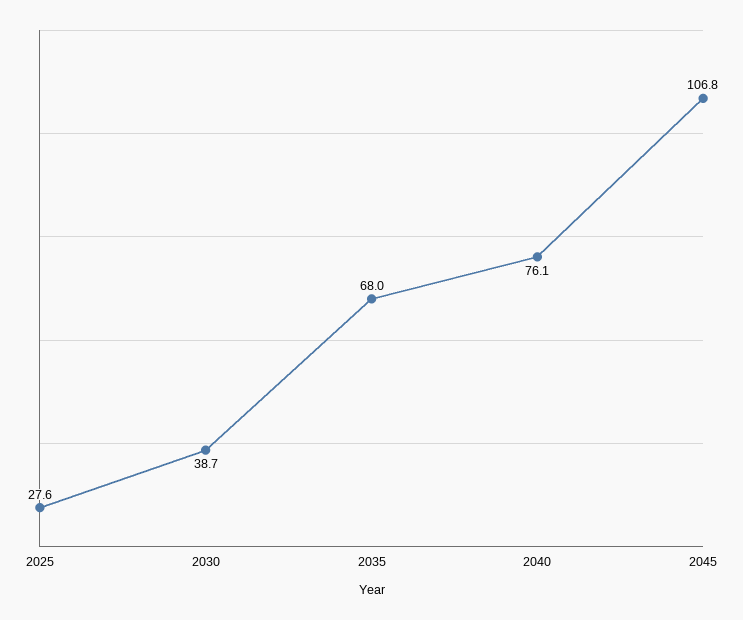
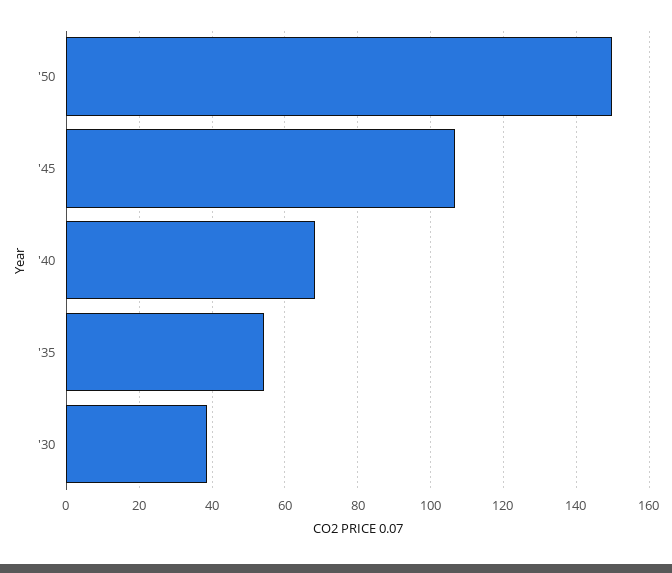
2025: 27.6 -> none
2035: 68 -> 54
2040: 76.1 -> 68
'50: none -> 150

